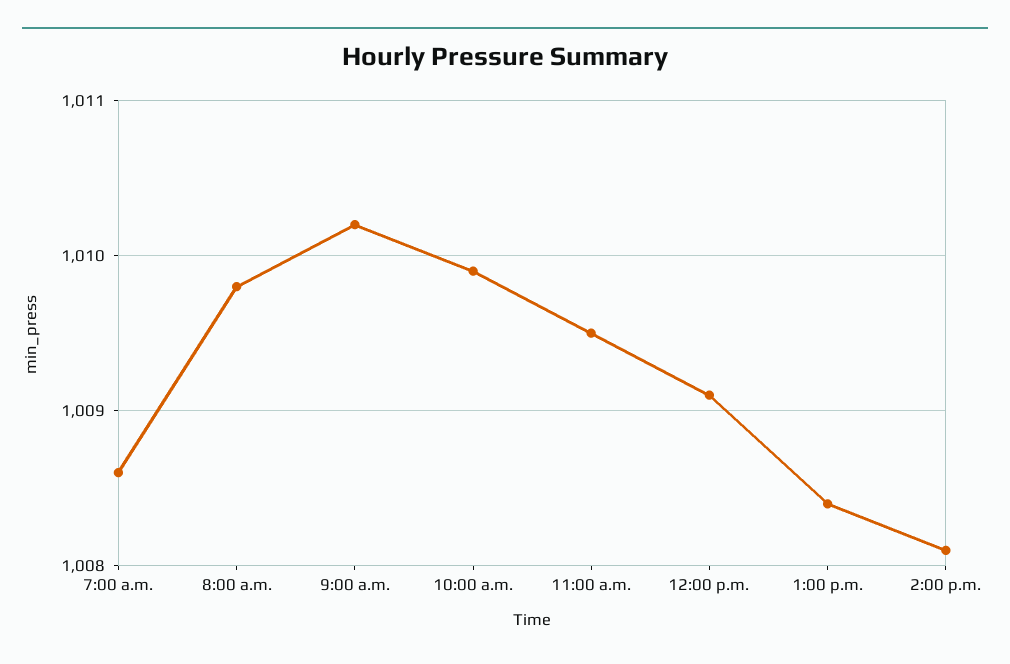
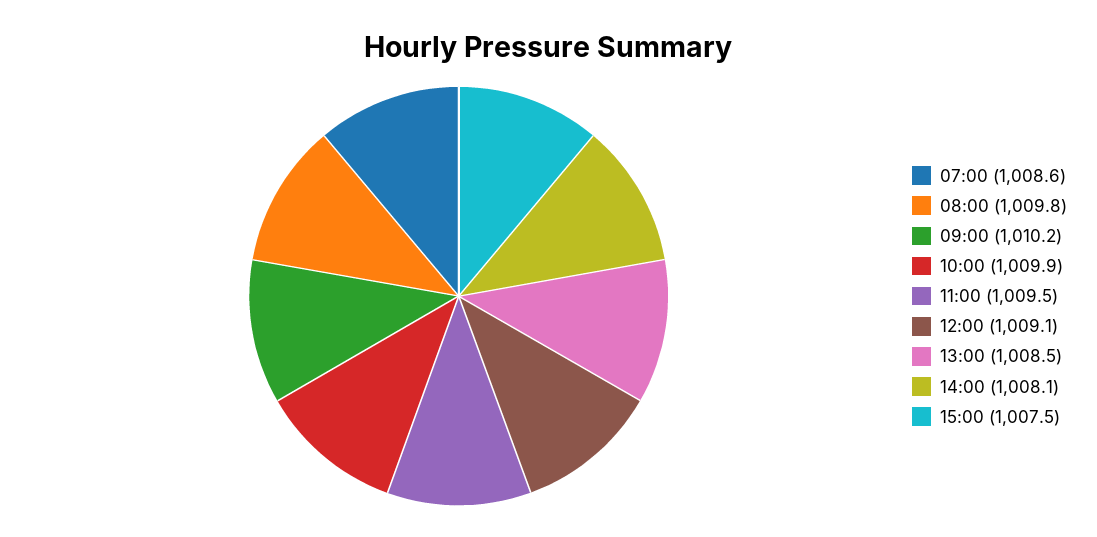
1:00 p.m.: 1008.4 -> 1008.5
15:00: none -> 1007.5

